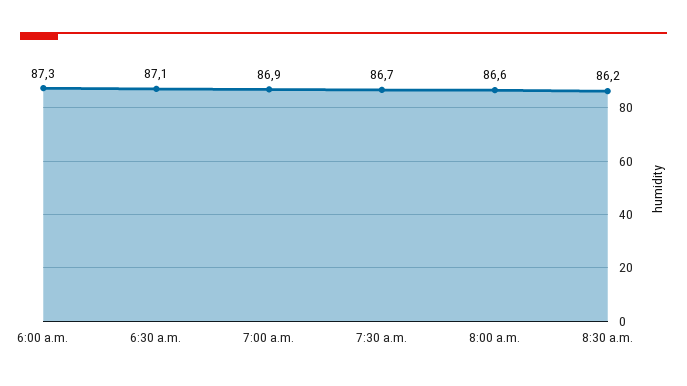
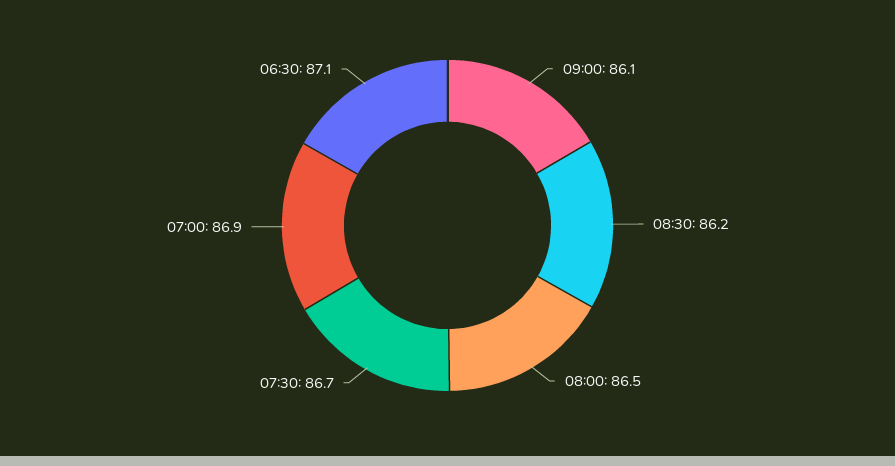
6:00 a.m.: 87.3 -> none
8:00 a.m.: 86.6 -> 86.5
09:00: none -> 86.1

